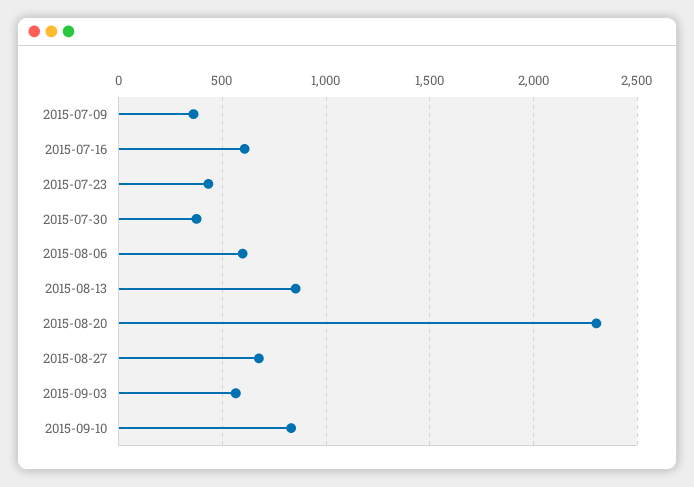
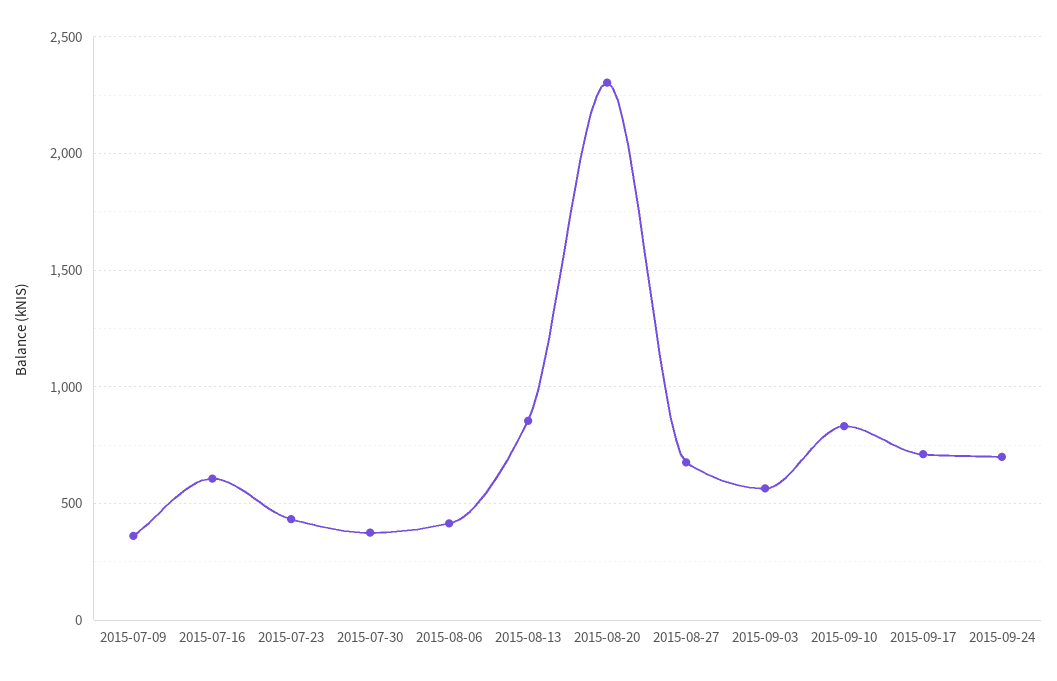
2015-08-06: 600 -> 400
2015-09-17: none -> 700
2015-09-24: none -> 700

